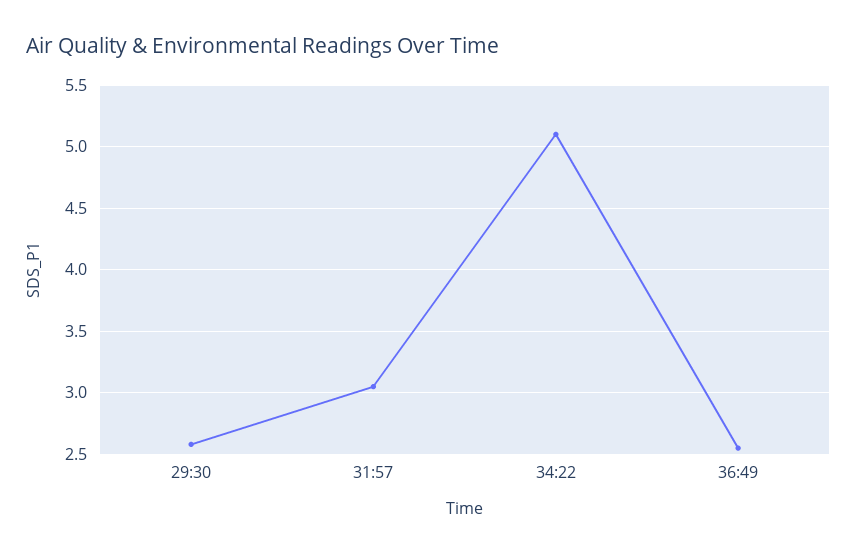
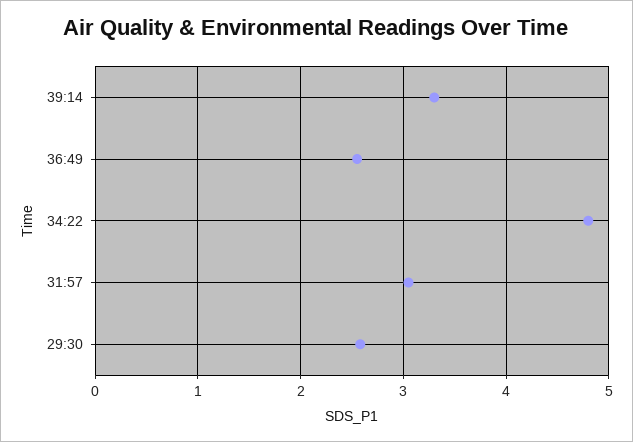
34:22: 5.1 -> 4.8
39:14: none -> 3.3

